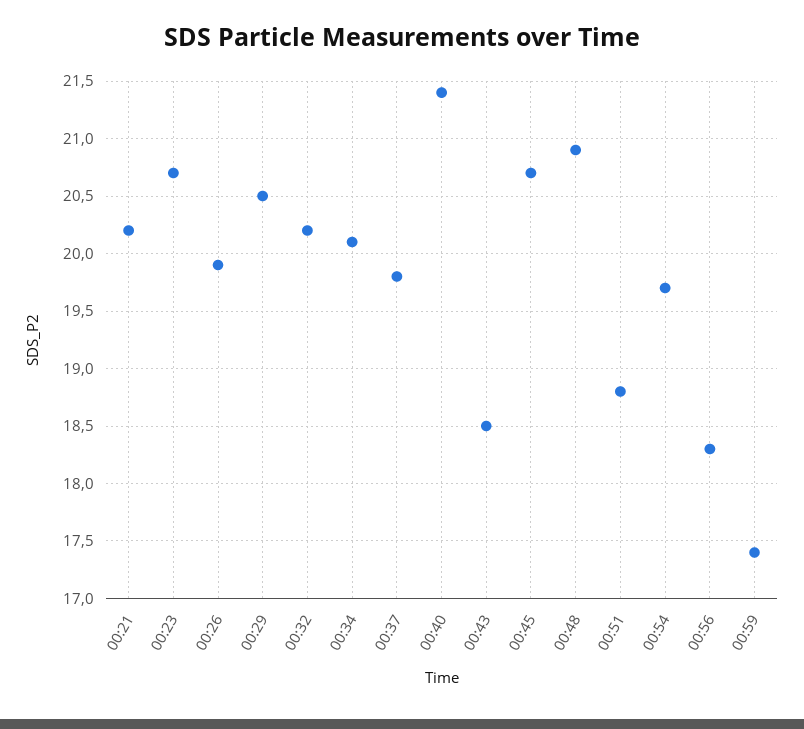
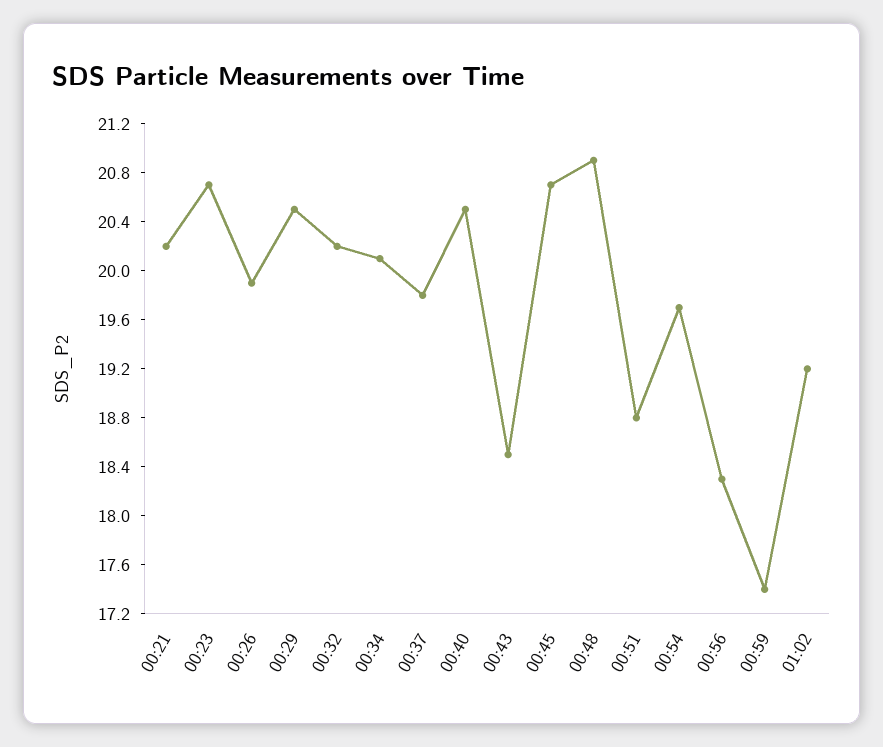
00:40: 21.4 -> 20.5
01:02: none -> 19.2

